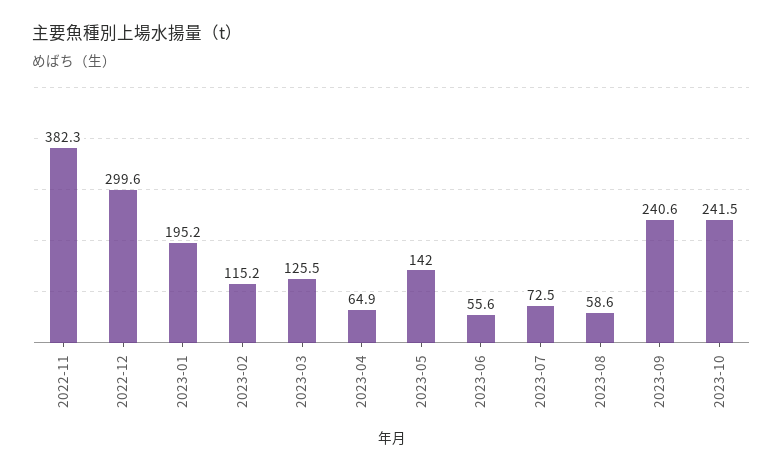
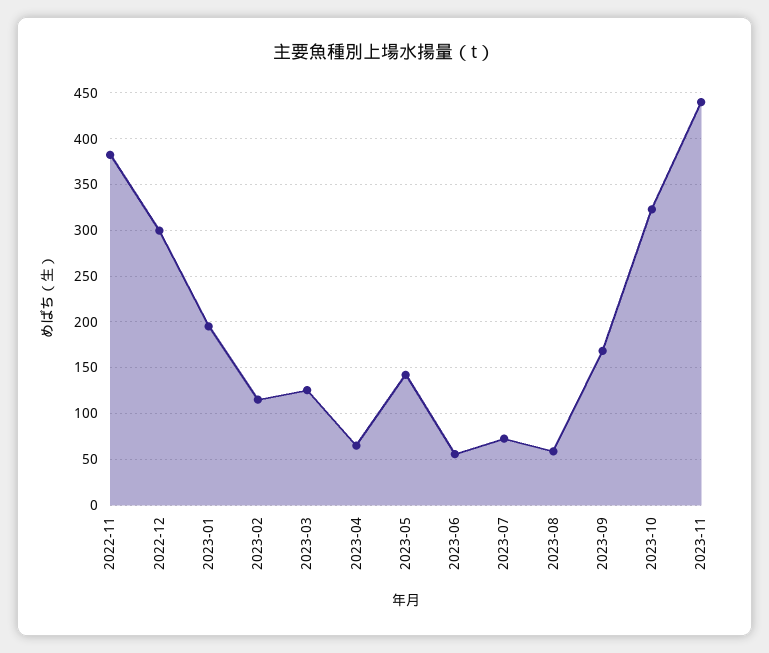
2023-09: 240.6 -> 170
2023-10: 241.5 -> 320
2023-11: none -> 440

